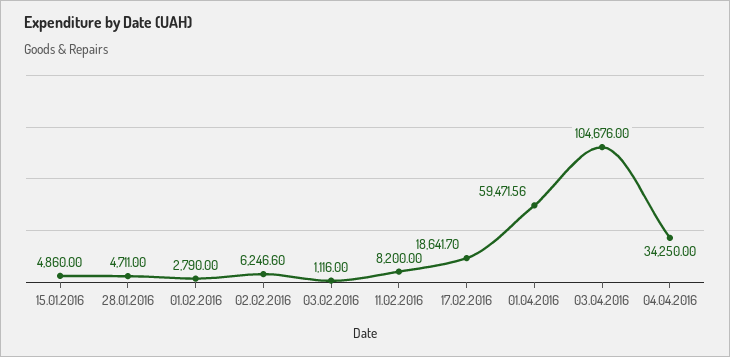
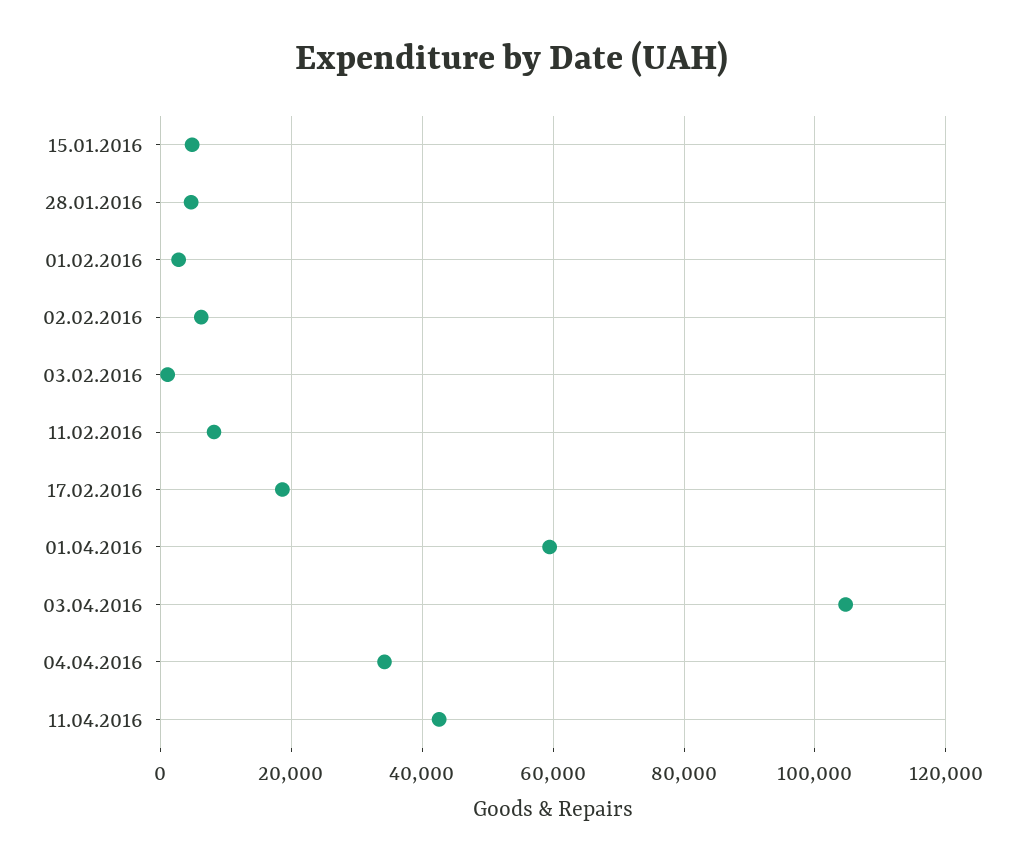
11.04.2016: none -> 42000

